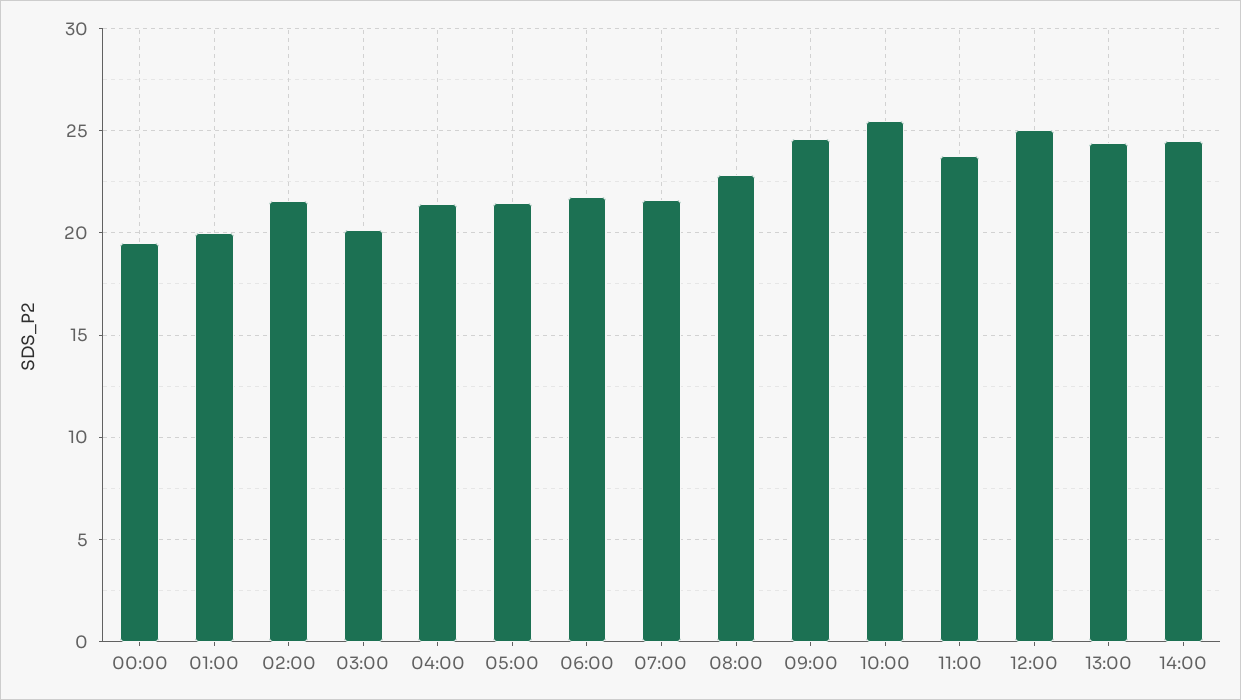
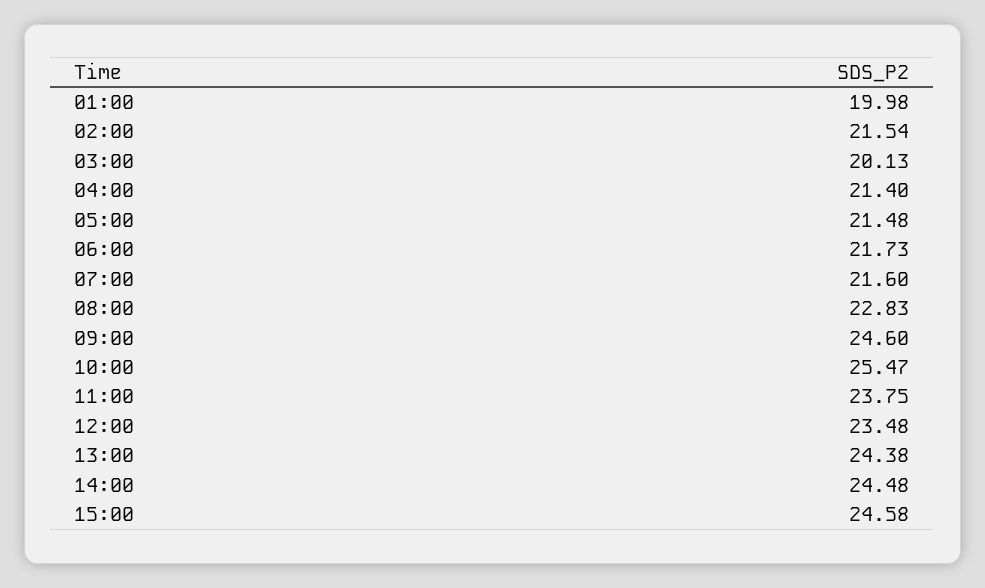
00:00: 19.5 -> none
12:00: 25 -> 23.48
15:00: none -> 24.58

